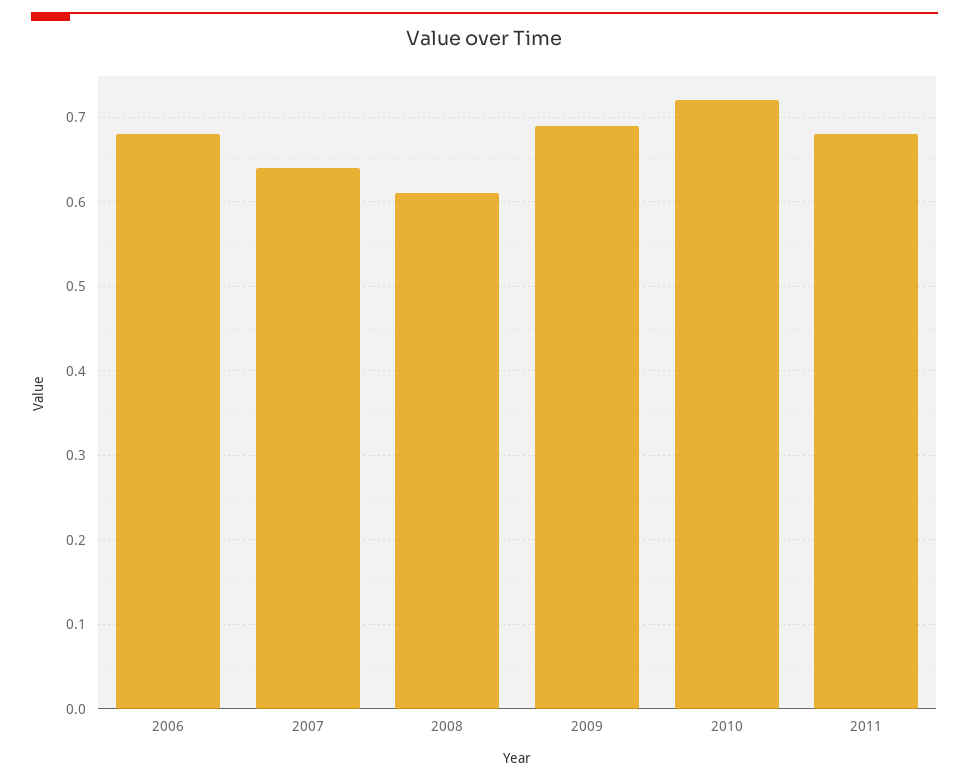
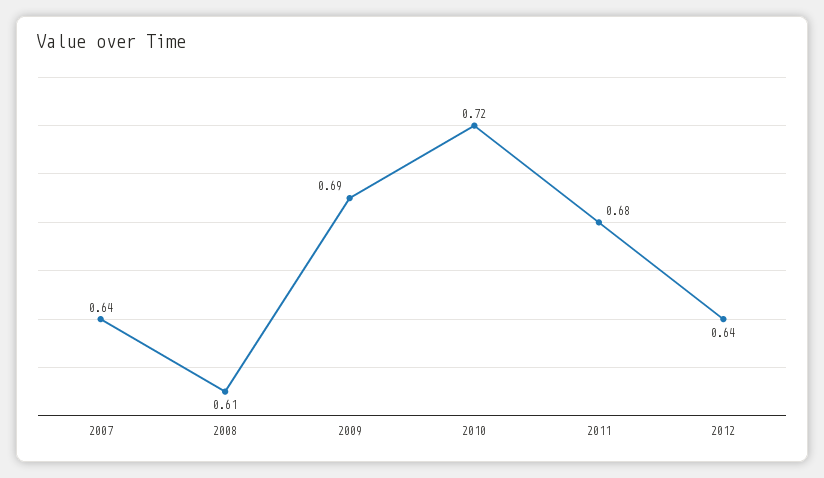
2006: 0.68 -> none
2012: none -> 0.64

